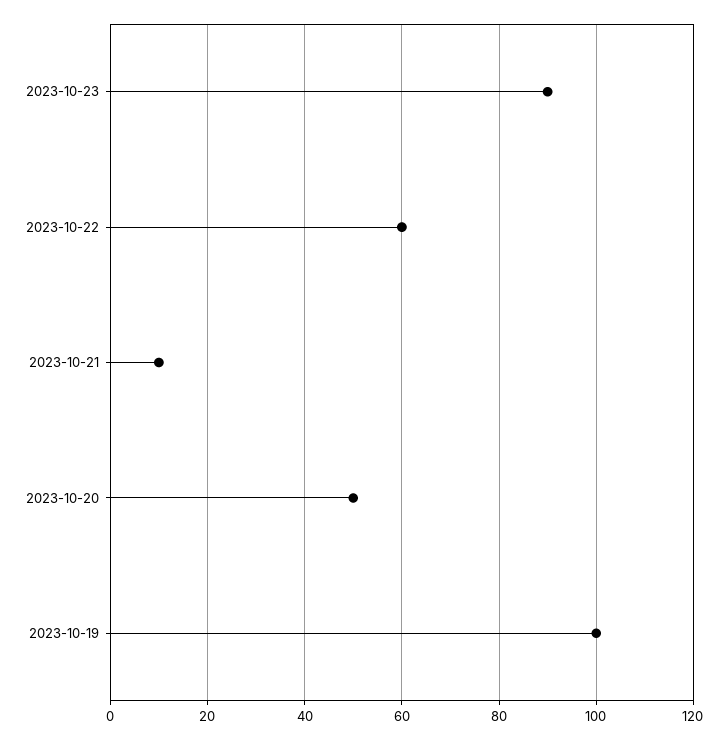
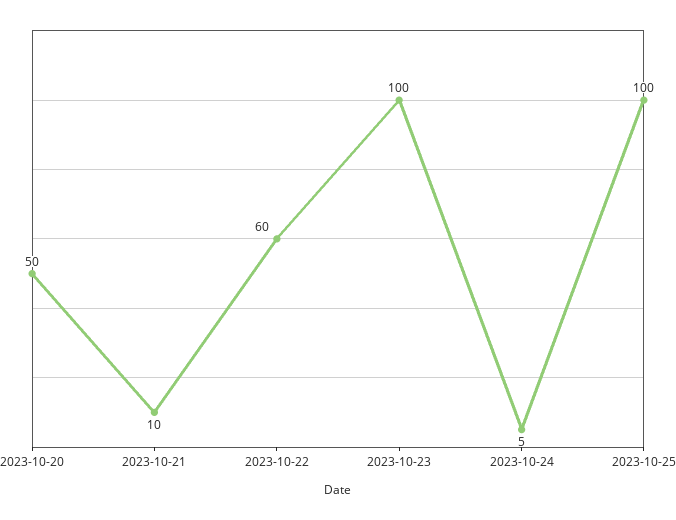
2023-10-23: 90 -> 100
2023-10-19: 100 -> none
2023-10-24: none -> 5
2023-10-25: none -> 100

